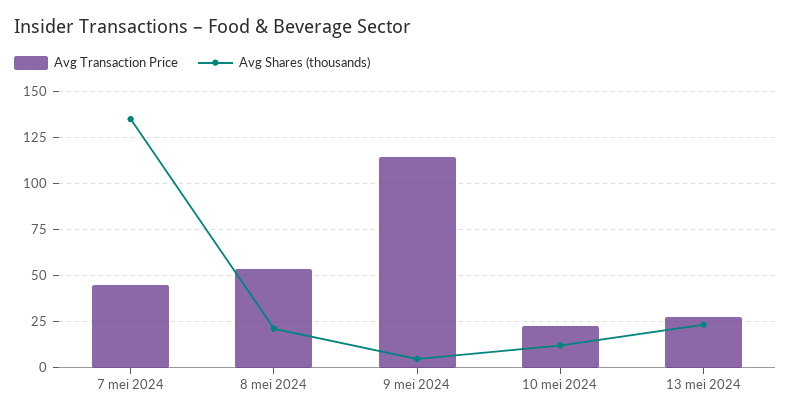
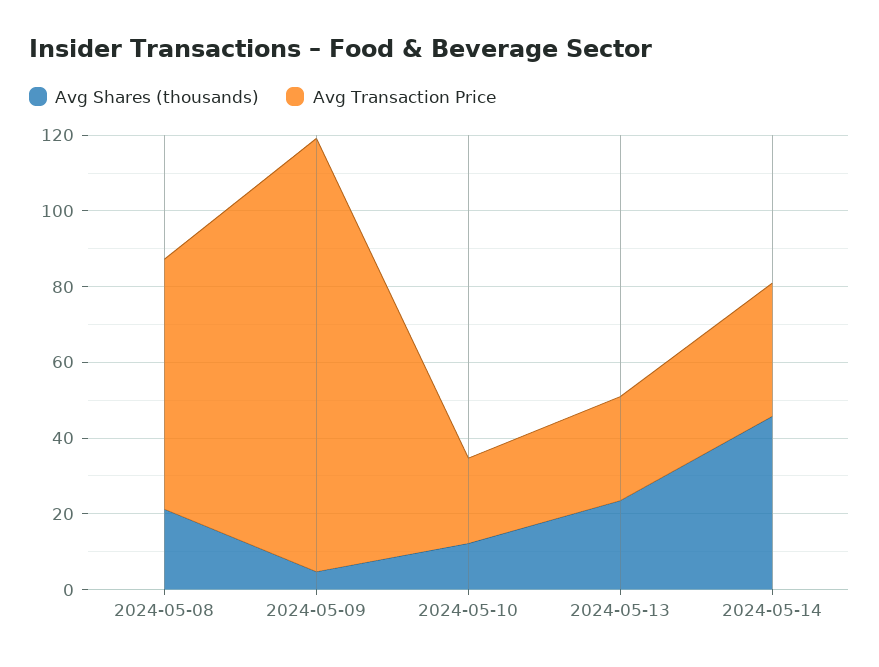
Avg Transaction Price, 7 mei 2024: 45 -> none
Avg Shares (thousands), 7 mei 2024: 135 -> none
Avg Transaction Price, 8 mei 2024: 55 -> 65
Avg Shares (thousands), 2024-05-14: none -> 45
Avg Transaction Price, 2024-05-14: none -> 35

